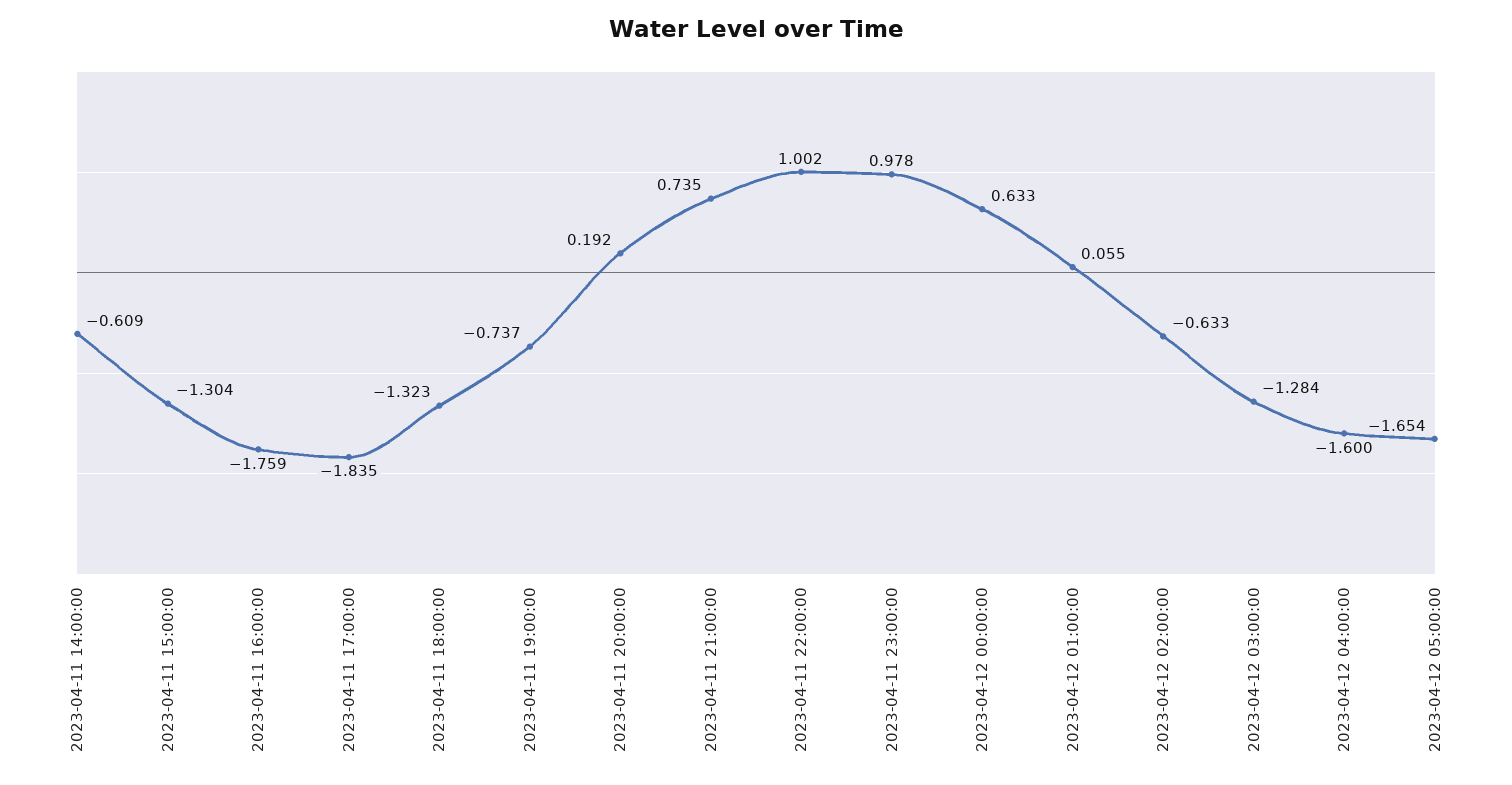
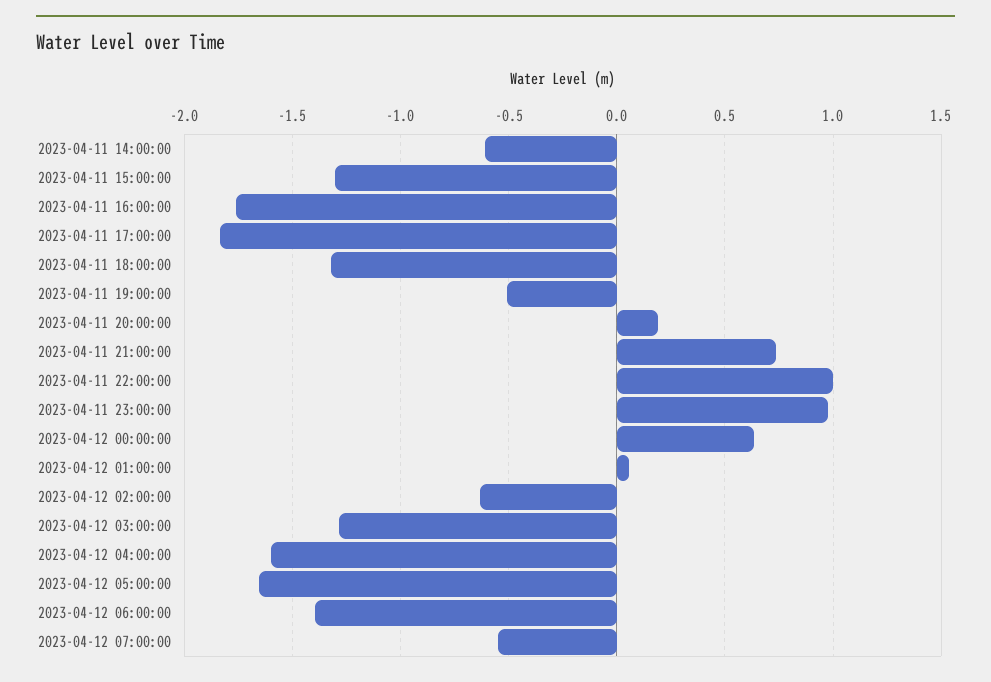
2023-04-11 19:00:00: -0.737 -> -0.5
2023-04-12 06:00:00: none -> -1.4
2023-04-12 07:00:00: none -> -0.55

